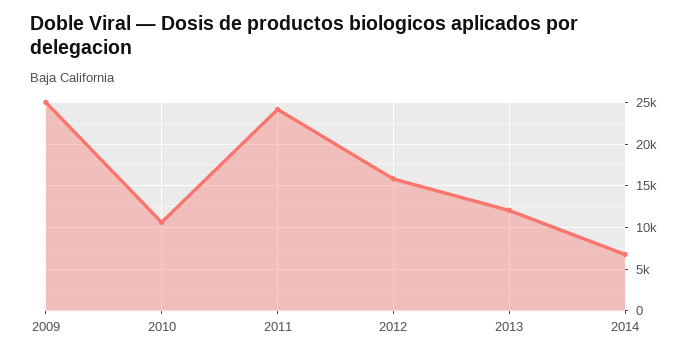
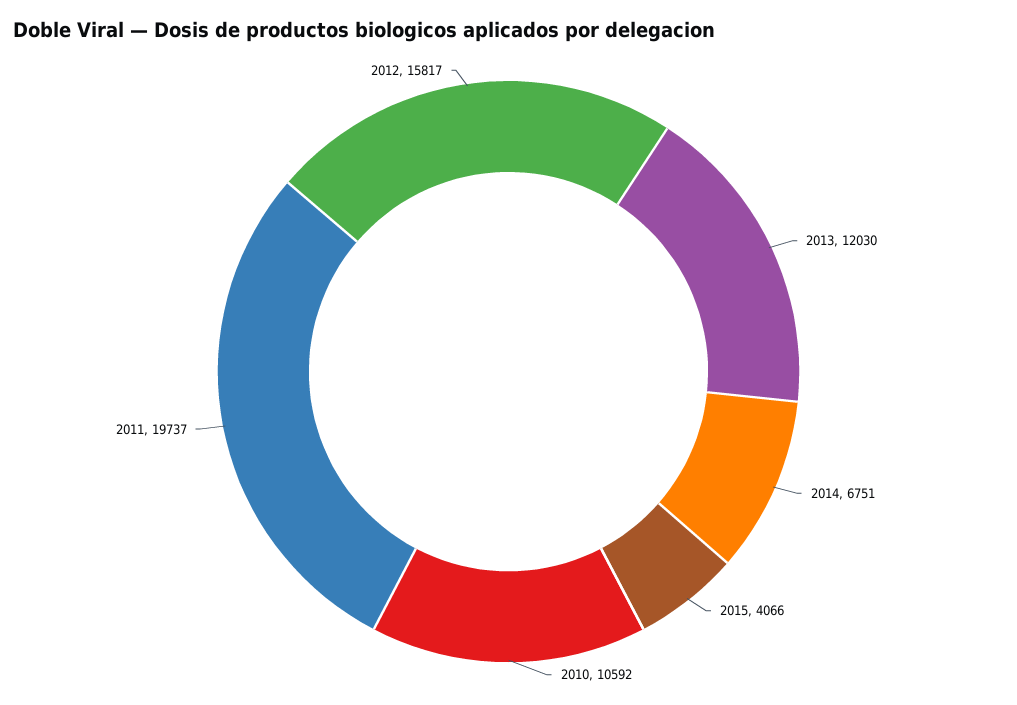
2009: 25000 -> none
2011: 24000 -> 19737
2015: none -> 4066

